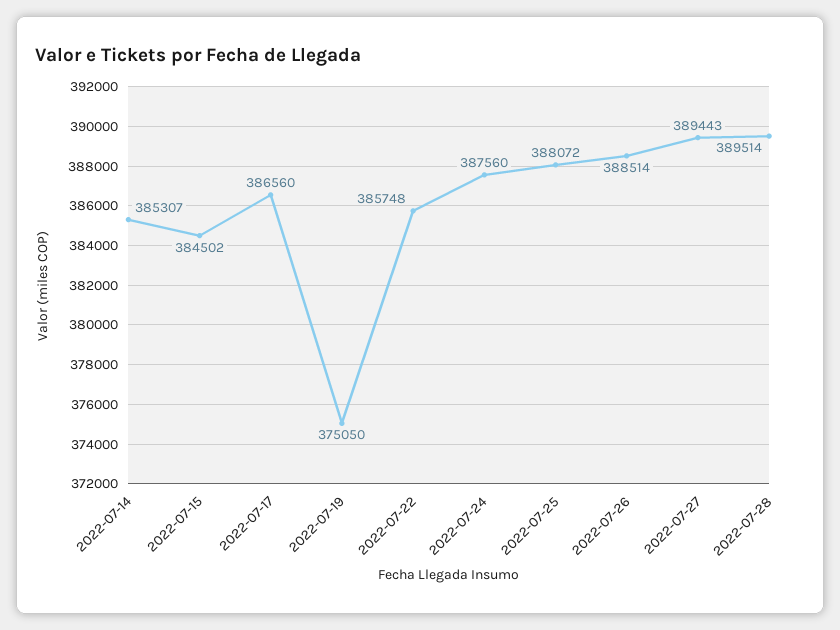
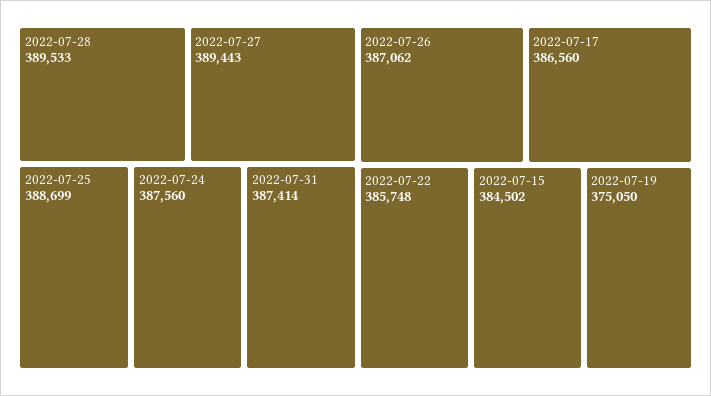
2022-07-14: 385307 -> none
2022-07-25: 388072 -> 388699
2022-07-26: 388514 -> 387062
2022-07-28: 389514 -> 389533
2022-07-31: none -> 387414

